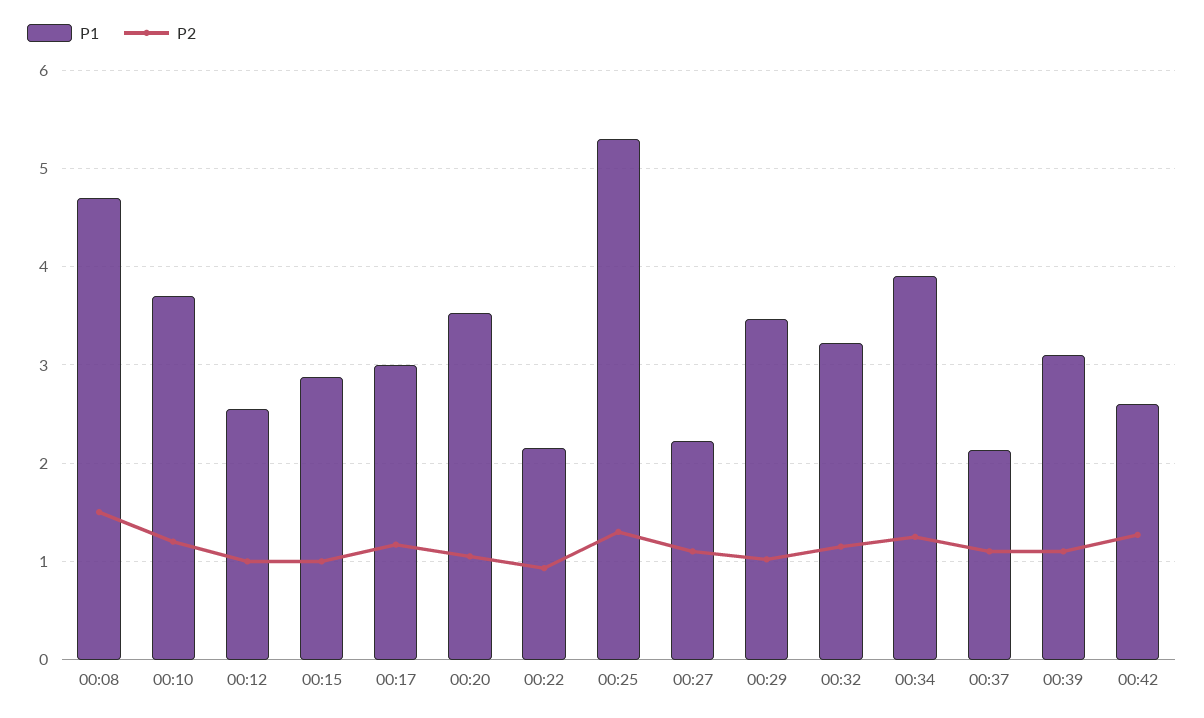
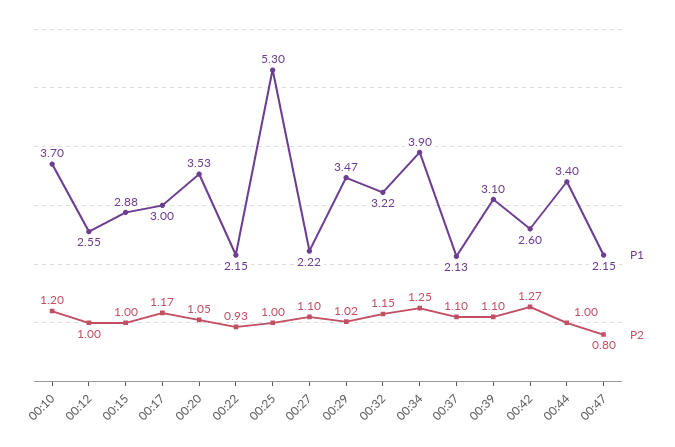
P1, 00:08: 4.7 -> none
P2, 00:08: 1.5 -> none
P2, 00:25: 1.3 -> 1
P1, 00:44: none -> 3.4
P2, 00:44: none -> 1
P1, 00:47: none -> 2.15
P2, 00:47: none -> 0.8

